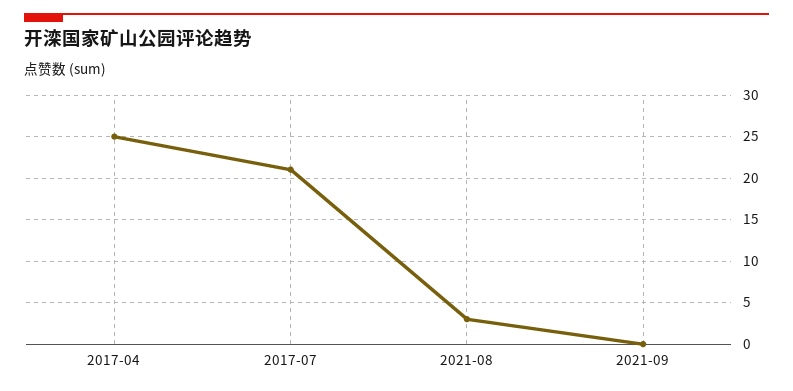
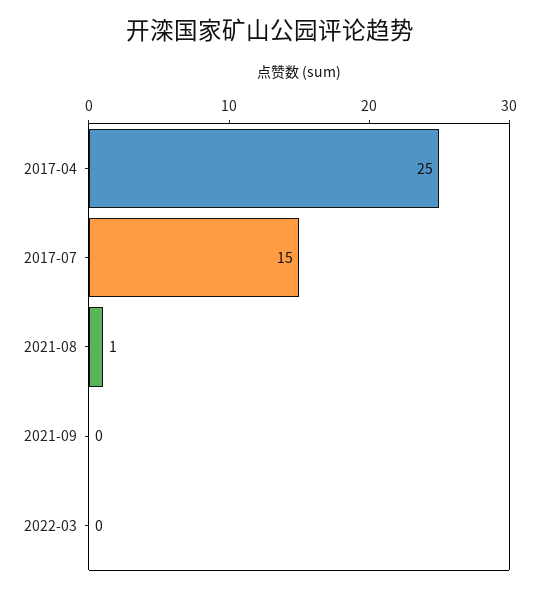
2017-07: 21 -> 15
2021-08: 3 -> 1
2022-03: none -> 0

